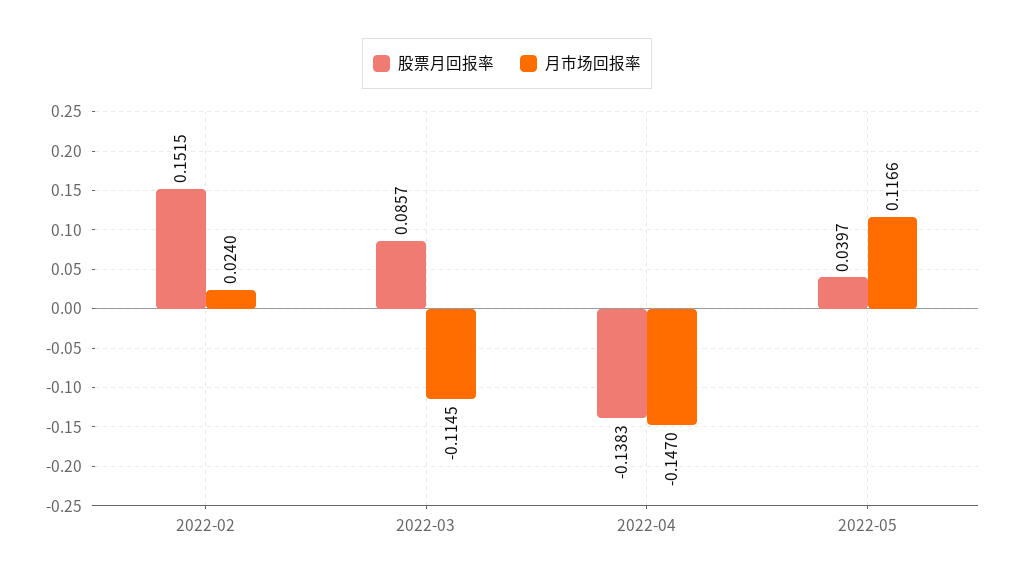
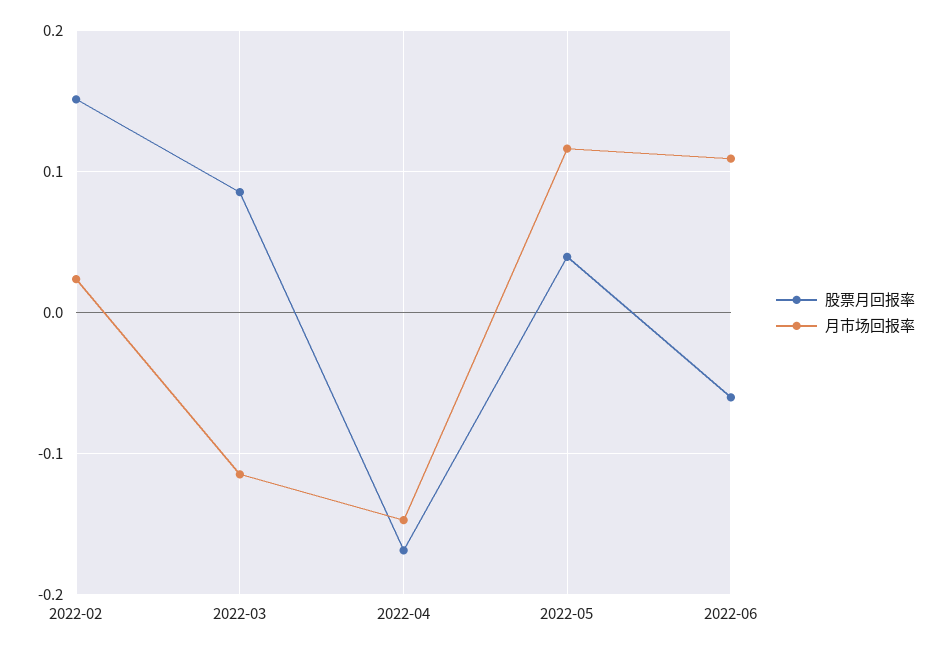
股票月回报率, 2022-04: -0.1383 -> -0.17
股票月回报率, 2022-06: none -> -0.06
月市场回报率, 2022-06: none -> 0.11

